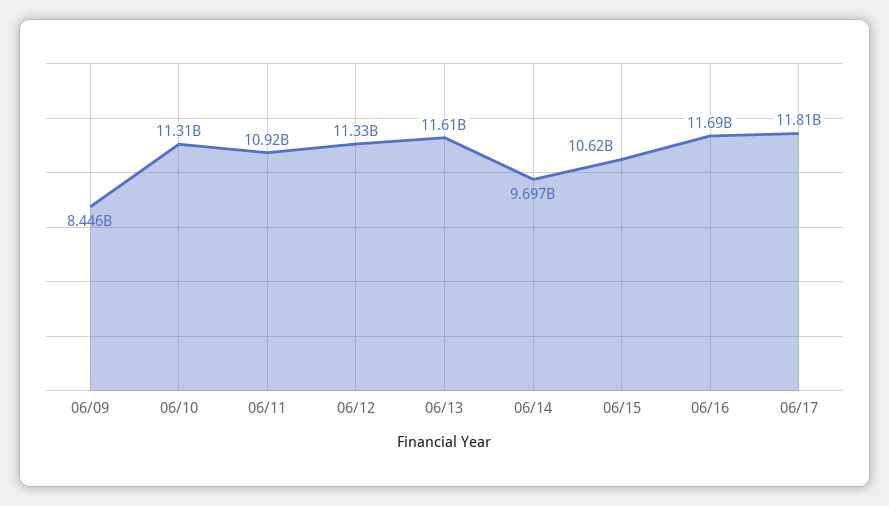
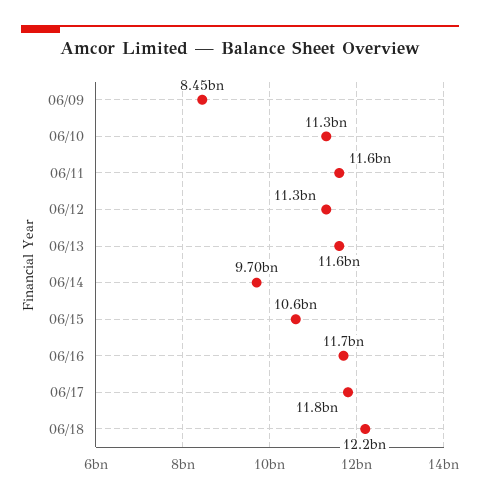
06/11: 10920000000 -> 11600000000
06/18: none -> 12200000000

